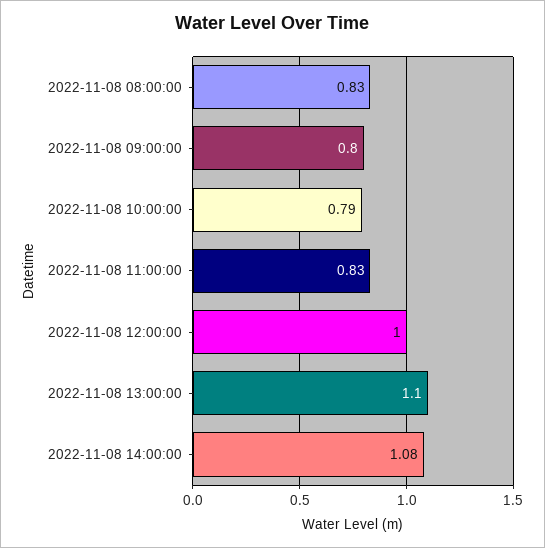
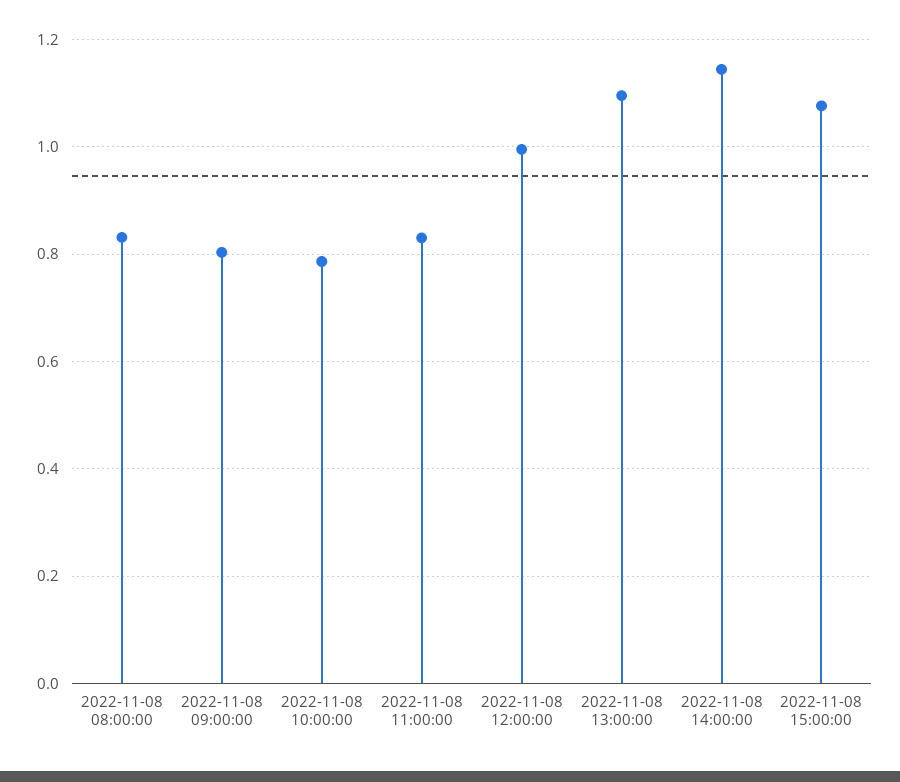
2022-11-08 14:00:00: 1.08 -> 1.14
2022-11-08 15:00:00: none -> 1.08

